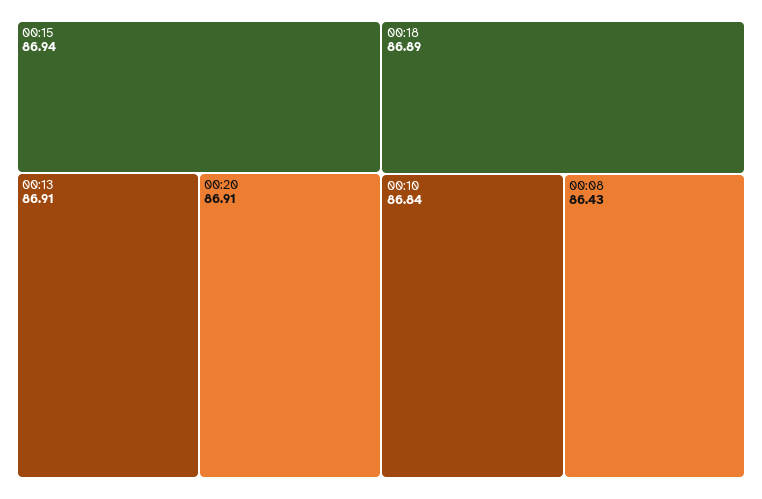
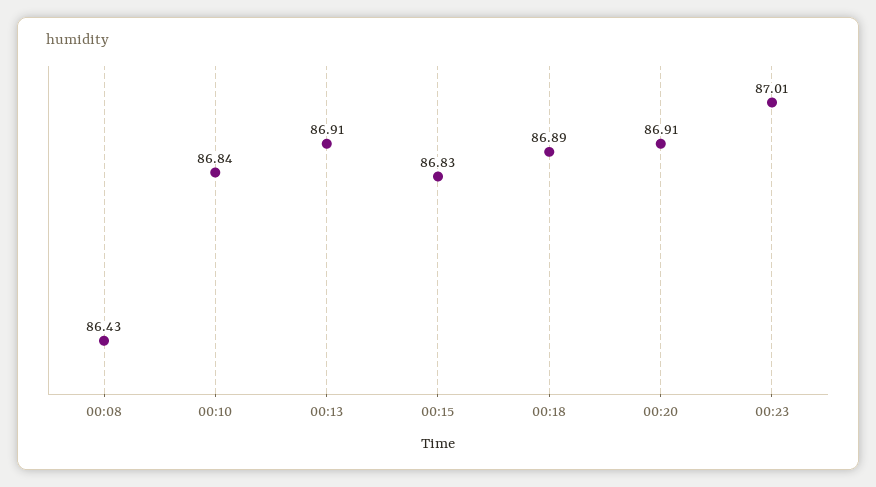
00:15: 86.94 -> 86.83
00:23: none -> 87.01

